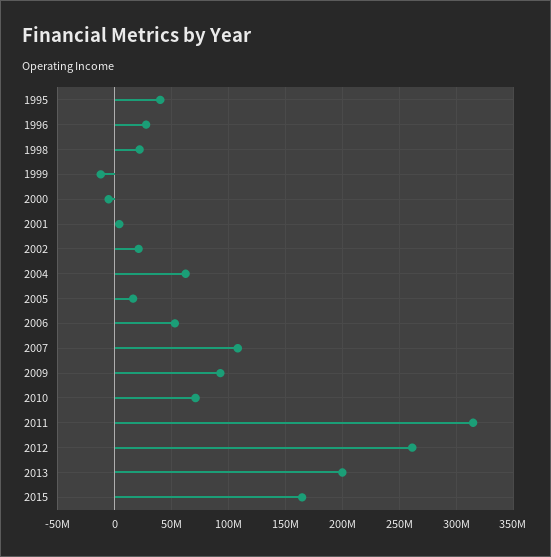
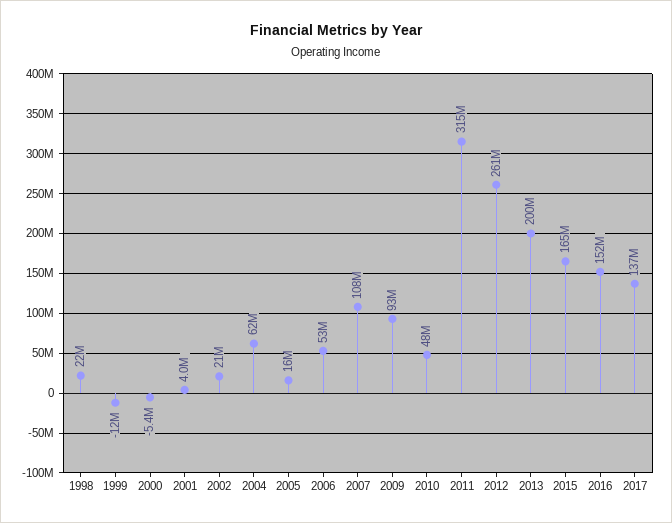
1995: 40000000 -> none
1996: 30000000 -> none
2010: 70000000 -> 48000000
2016: none -> 152000000
2017: none -> 137000000

